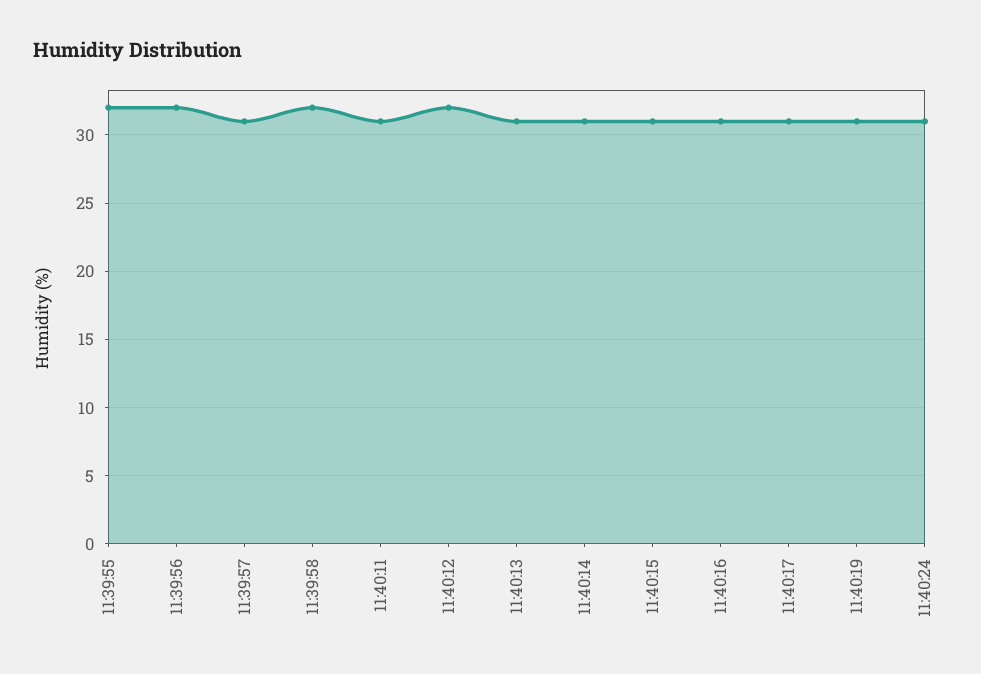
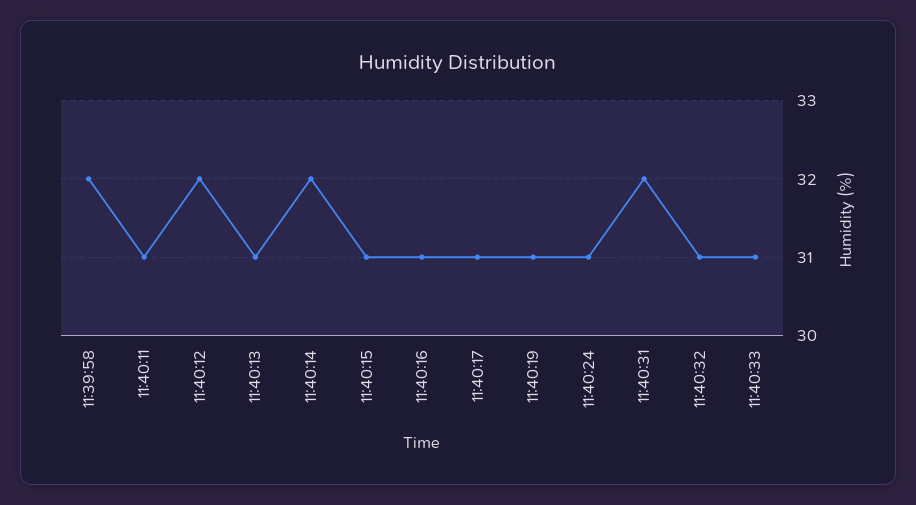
11:39:55: 32 -> none
11:39:56: 32 -> none
11:39:57: 31 -> none
11:40:14: 31 -> 32
11:40:31: none -> 32
11:40:32: none -> 31
11:40:33: none -> 31

